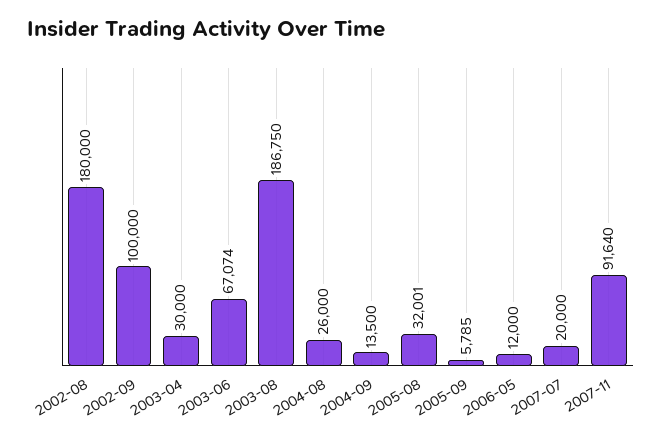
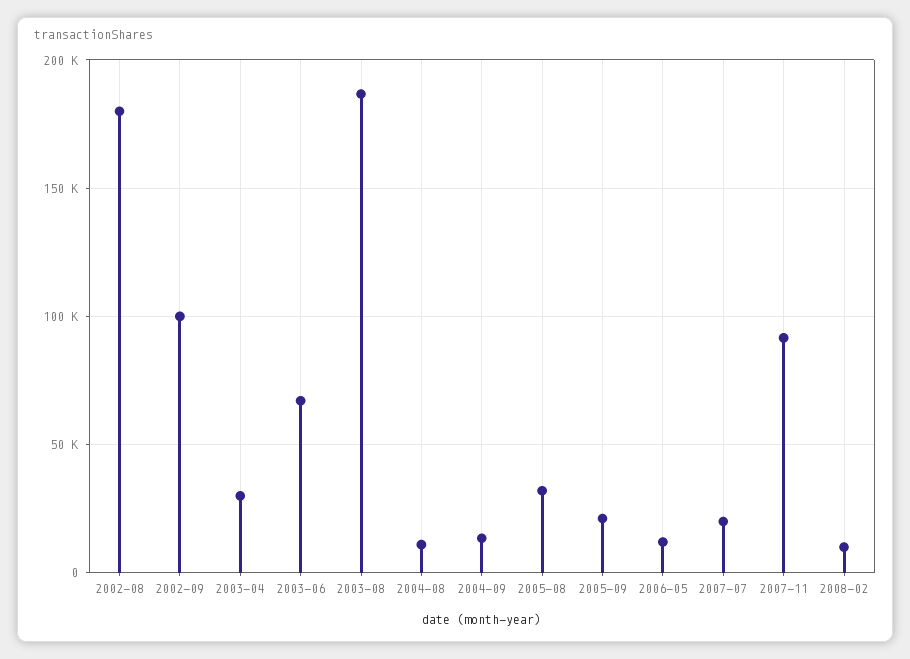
2004-08: 26000 -> 10000
2005-09: 5785 -> 20000
2008-02: none -> 10000

